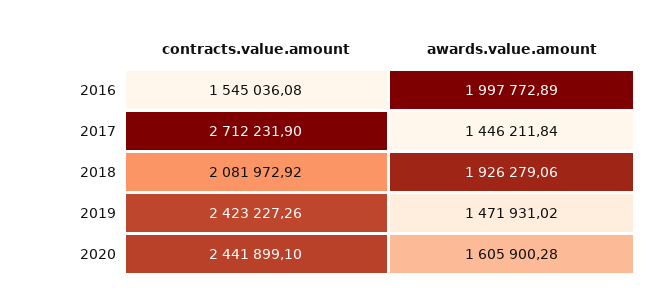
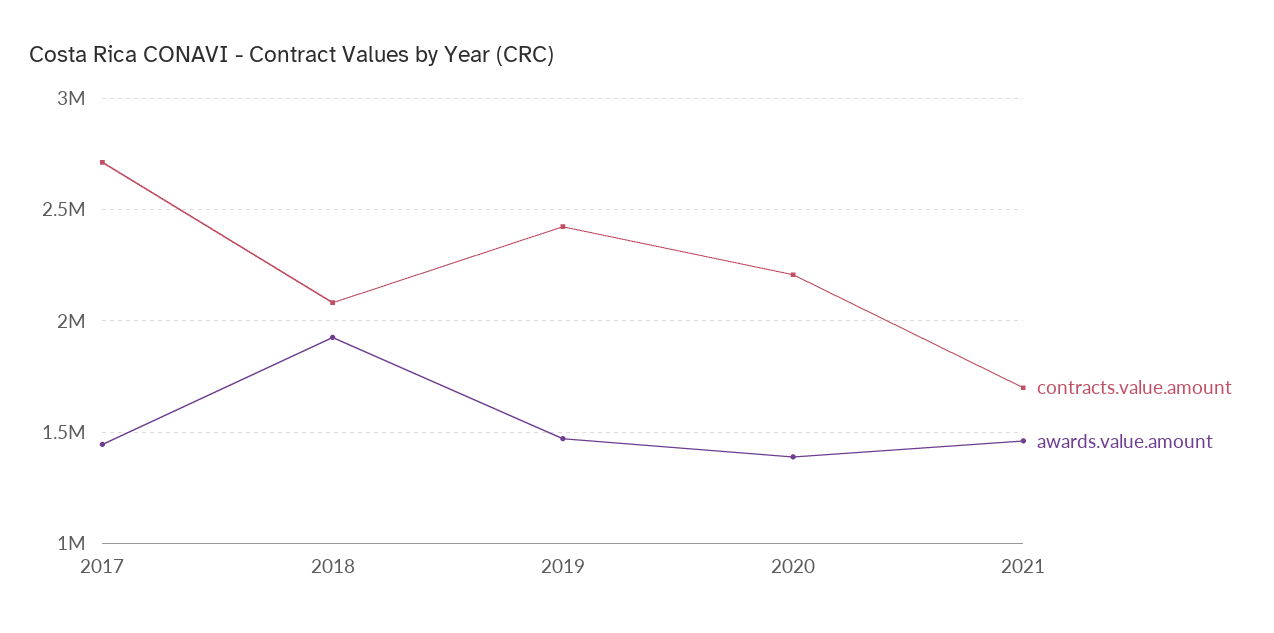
contracts.value.amount, 2016: 1545036.08 -> none
awards.value.amount, 2016: 1997772.89 -> none
contracts.value.amount, 2020: 2441899.1 -> 2200000
awards.value.amount, 2020: 1605900.28 -> 1400000
contracts.value.amount, 2021: none -> 1700000
awards.value.amount, 2021: none -> 1450000

